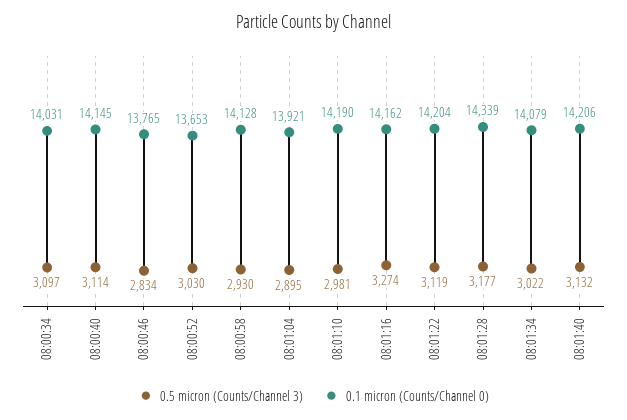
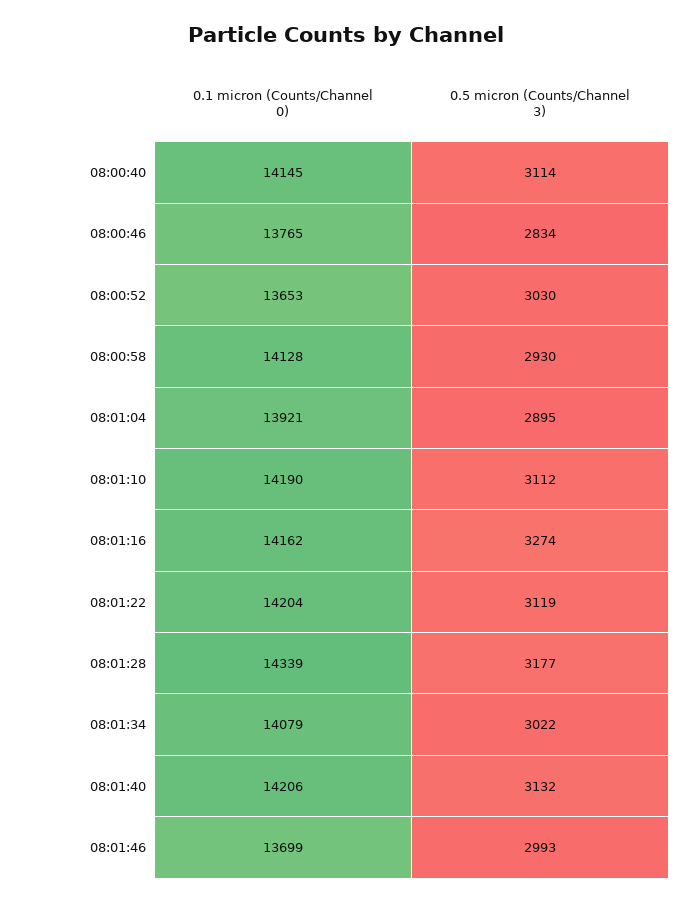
0.5 micron (Counts/Channel 3), 08:00:34: 3097 -> none
0.1 micron (Counts/Channel 0), 08:00:34: 14031 -> none
0.5 micron (Counts/Channel 3), 08:01:10: 2981 -> 3112
0.1 micron (Counts/Channel 0), 08:01:46: none -> 13699
0.5 micron (Counts/Channel 3), 08:01:46: none -> 2993

